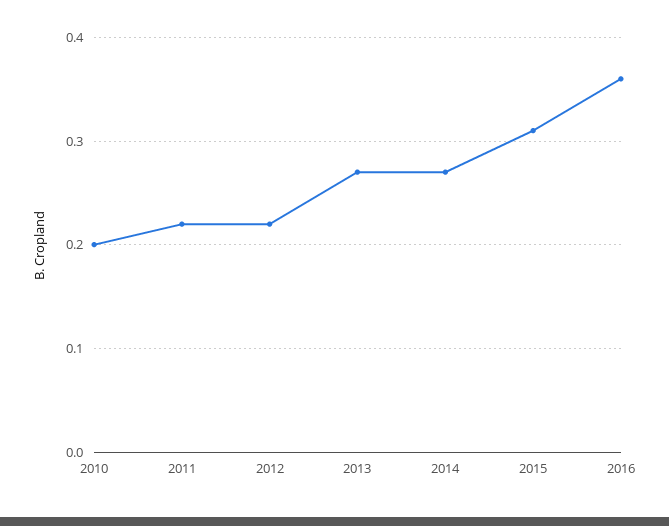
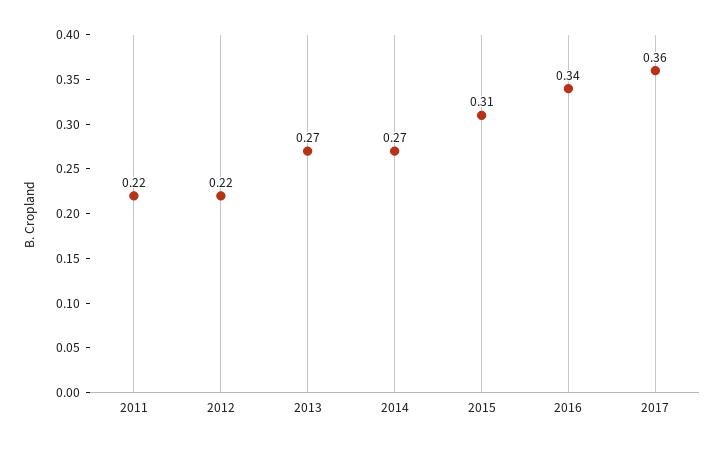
2010: 0.2 -> none
2016: 0.36 -> 0.34
2017: none -> 0.36

